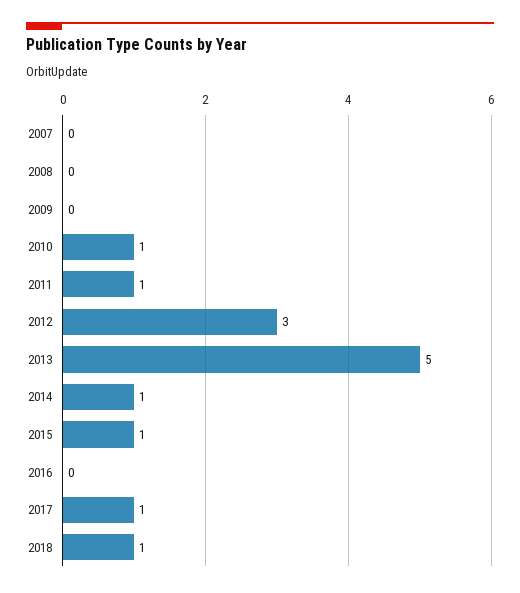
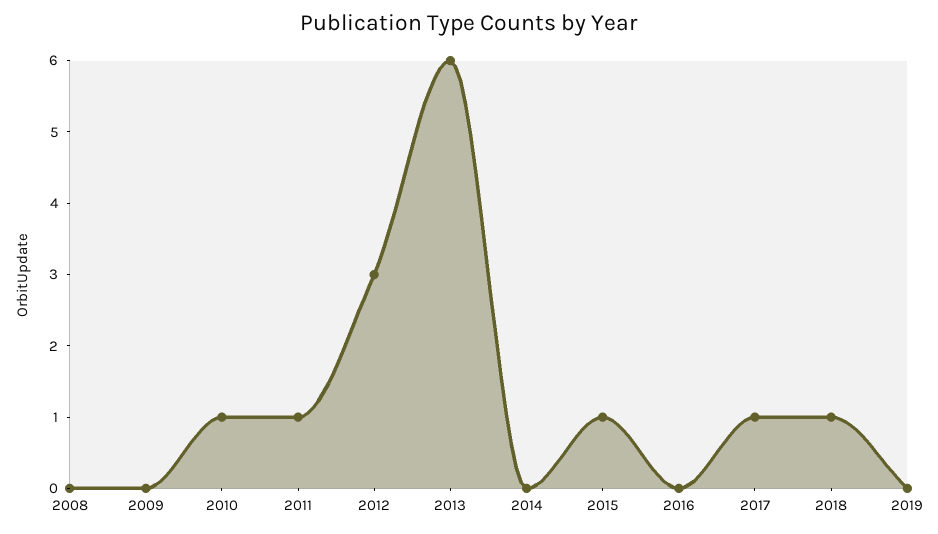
2007: 0 -> none
2013: 5 -> 6
2014: 1 -> 0
2019: none -> 0

